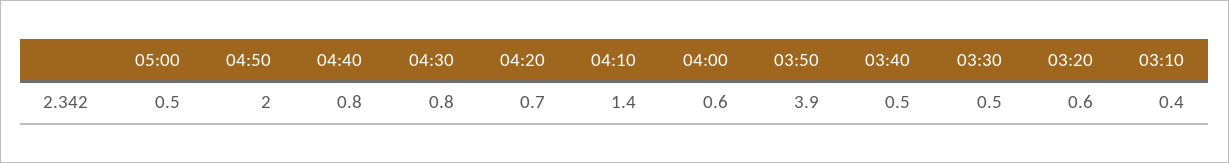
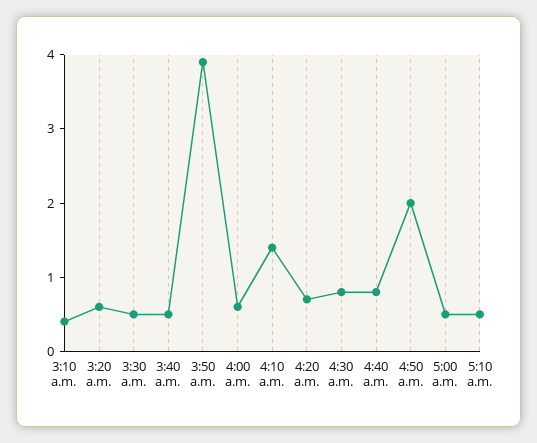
5:10 a.m.: none -> 0.5

